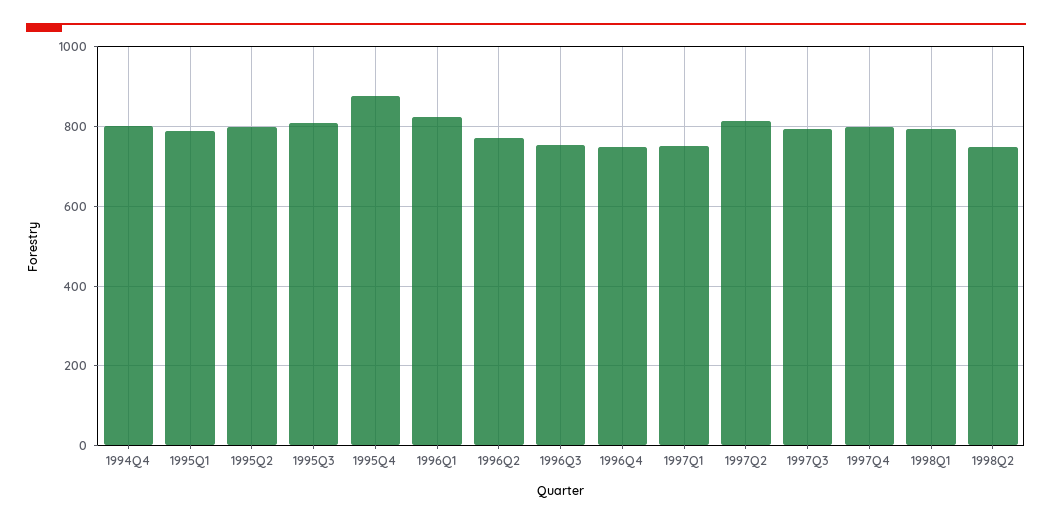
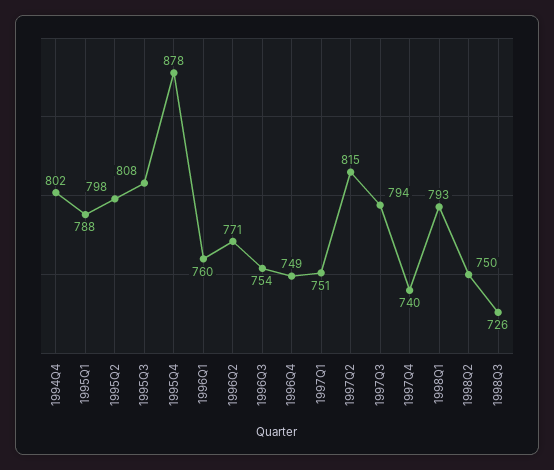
1996Q1: 820 -> 760
1997Q4: 800 -> 740
1998Q3: none -> 726

